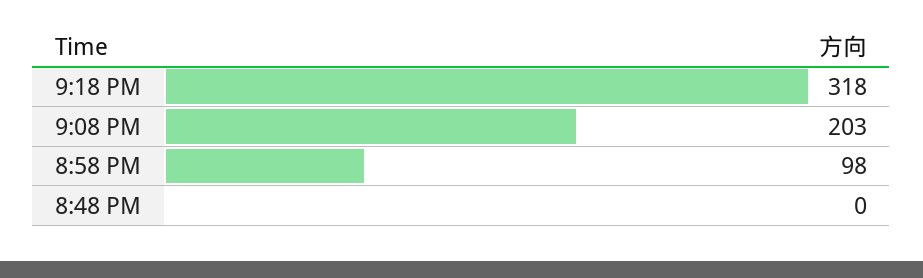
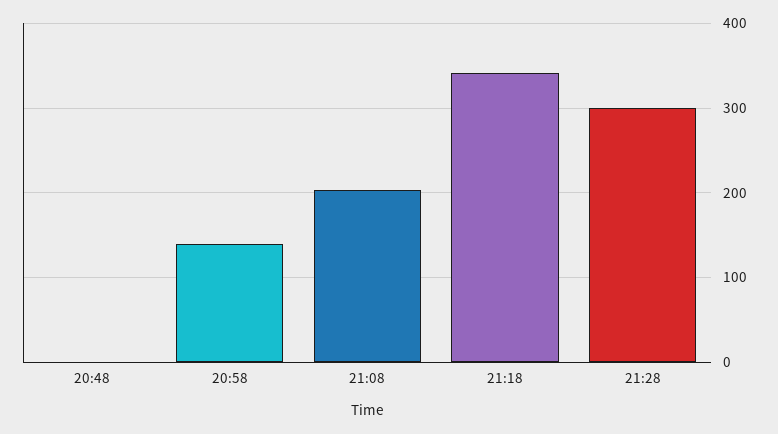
9:18 PM: 318 -> 340
8:58 PM: 98 -> 140
21:28: none -> 300

